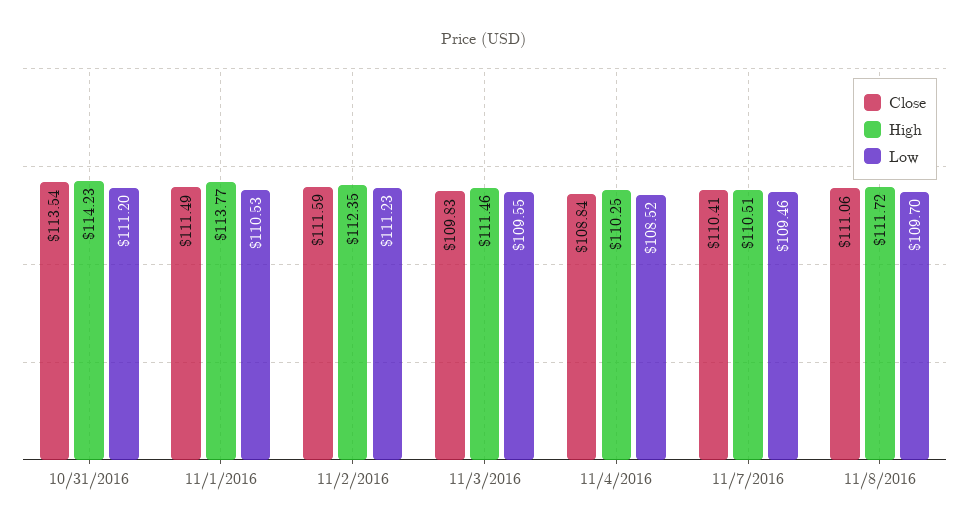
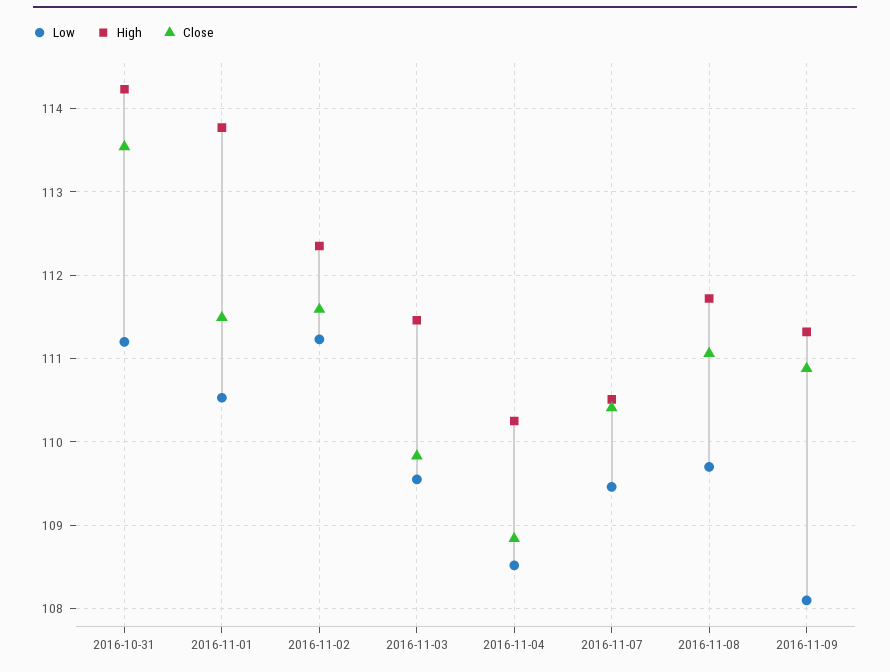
Low, 2016-11-09: none -> 108.1
High, 2016-11-09: none -> 111.3
Close, 2016-11-09: none -> 110.9

